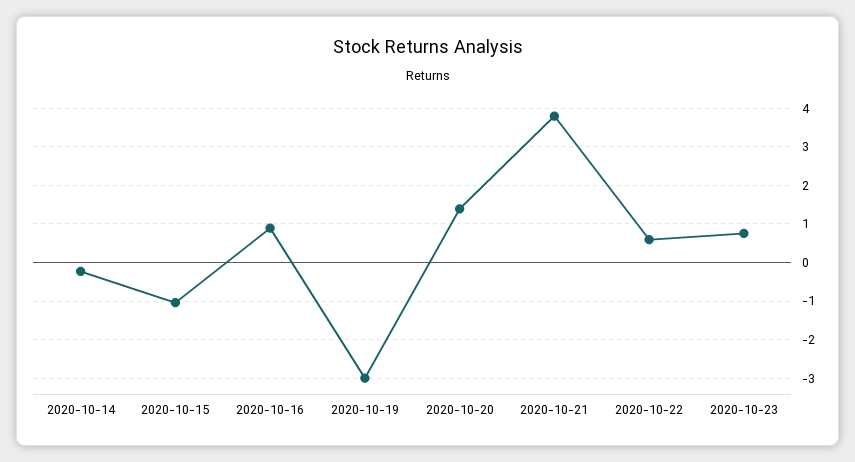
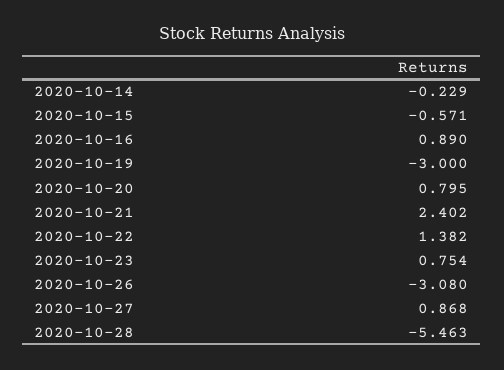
2020-10-15: -1 -> -0.571
2020-10-20: 1.4 -> 0.795
2020-10-21: 3.8 -> 2.402
2020-10-22: 0.6 -> 1.382
2020-10-26: none -> -3.08
2020-10-27: none -> 0.868
2020-10-28: none -> -5.463

